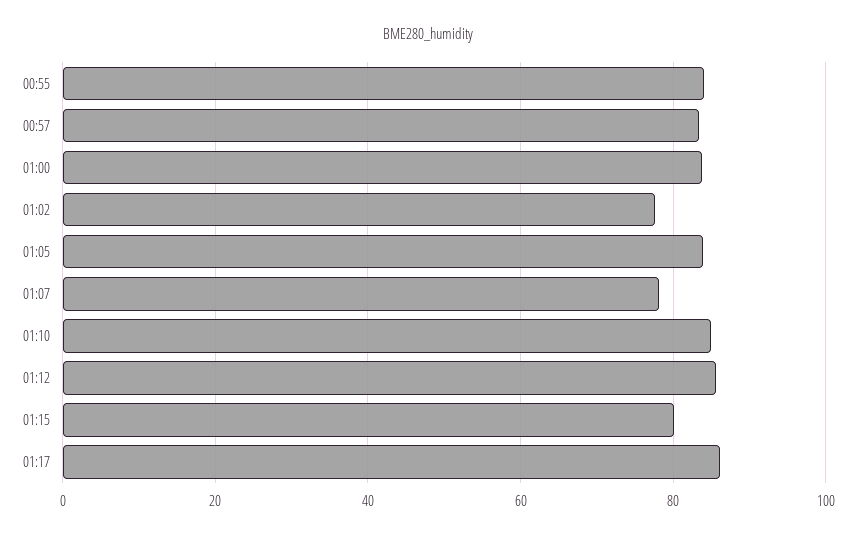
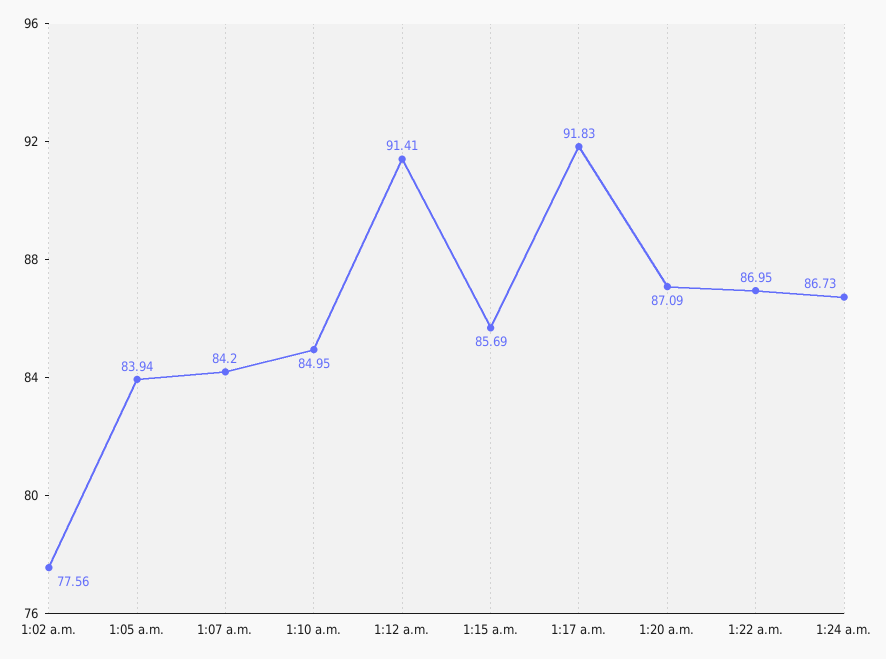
00:55: 84 -> none
00:57: 84 -> none
01:00: 84 -> none
01:07: 78 -> 84.2
01:12: 86 -> 91.41
01:15: 80 -> 85.69
01:17: 86 -> 91.83
1:20 a.m.: none -> 87.09
1:22 a.m.: none -> 86.95
1:24 a.m.: none -> 86.73

